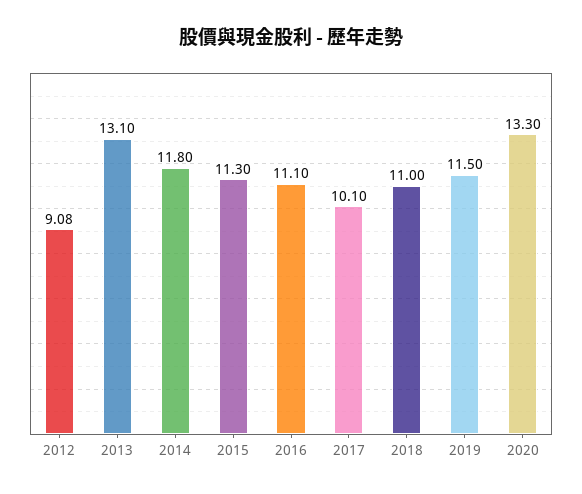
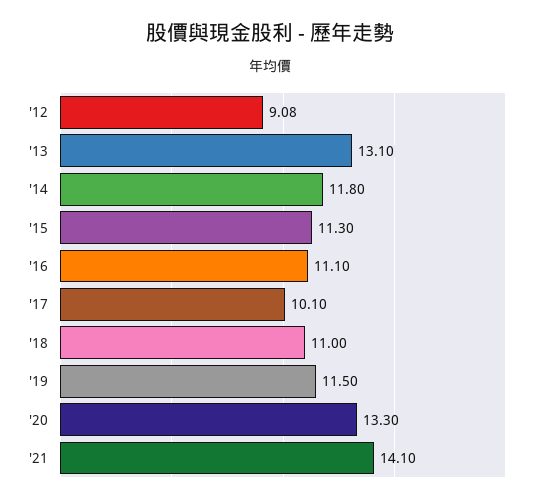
'21: none -> 14.1

